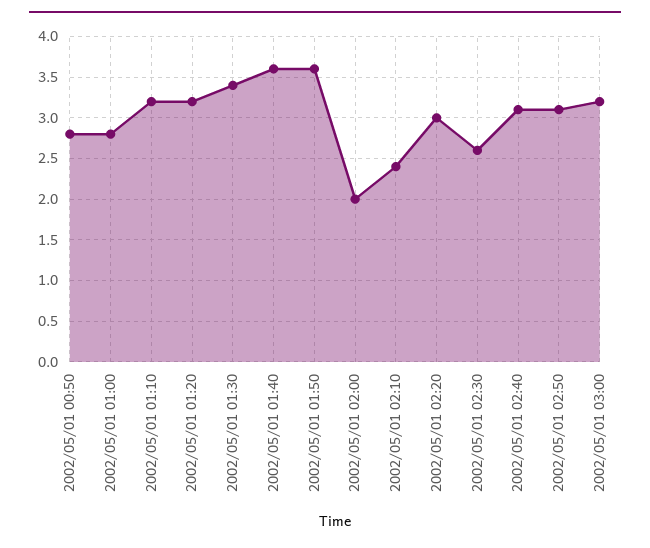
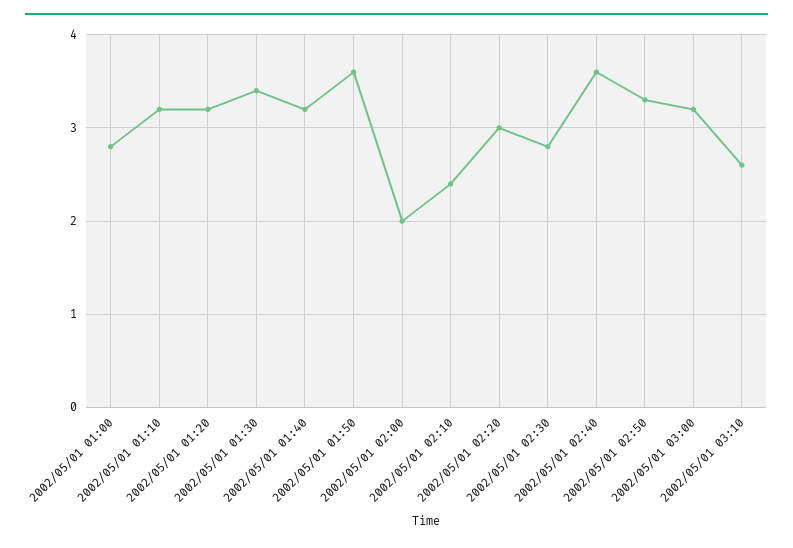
2002/05/01 00:50: 2.8 -> none
2002/05/01 01:40: 3.6 -> 3.2
2002/05/01 02:30: 2.6 -> 2.8
2002/05/01 02:40: 3.1 -> 3.6
2002/05/01 02:50: 3.1 -> 3.3
2002/05/01 03:10: none -> 2.6

